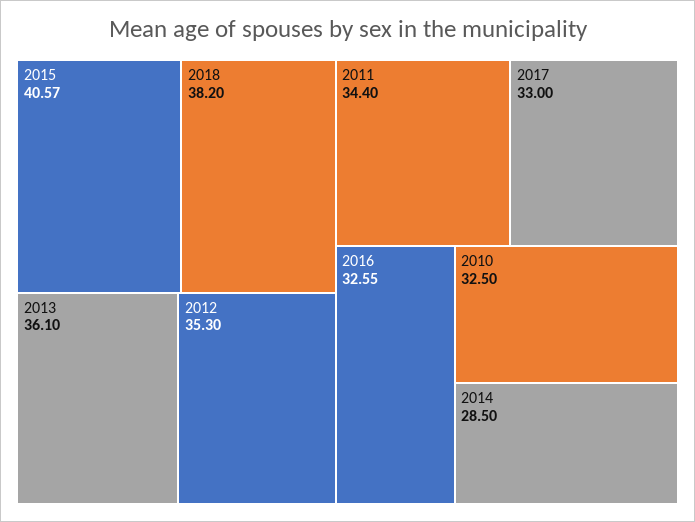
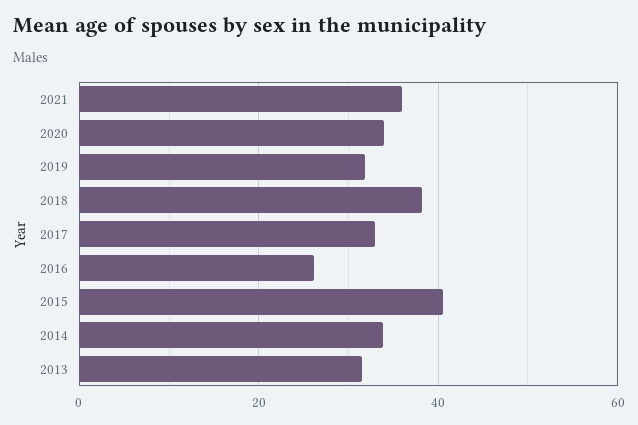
2013: 36.1 -> 32
2012: 35.3 -> none
2011: 34.4 -> none
2016: 32.55 -> 26
2010: 32.5 -> none
2014: 28.5 -> 34
2021: none -> 36
2020: none -> 34
2019: none -> 32

